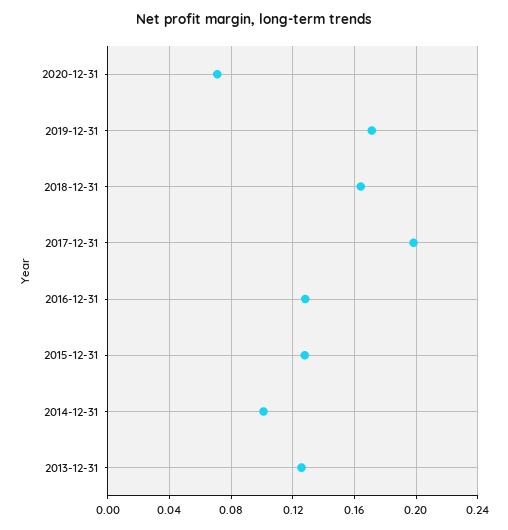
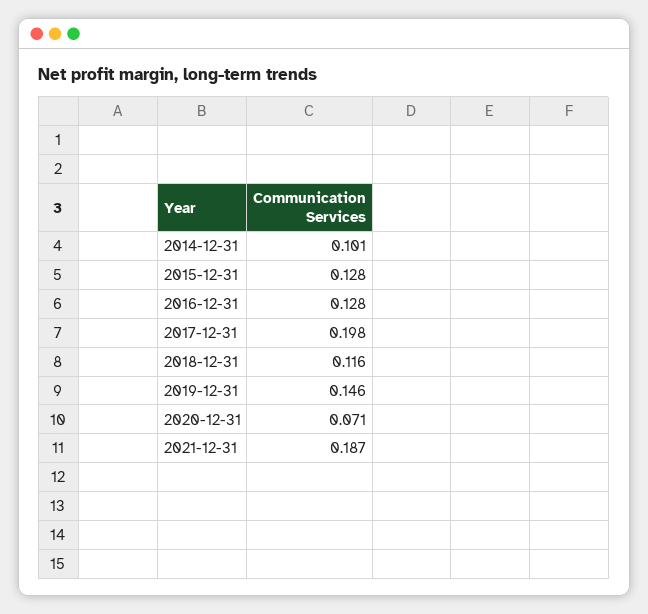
2019-12-31: 0.17 -> 0.146
2018-12-31: 0.165 -> 0.116
2013-12-31: 0.125 -> none
2021-12-31: none -> 0.187

